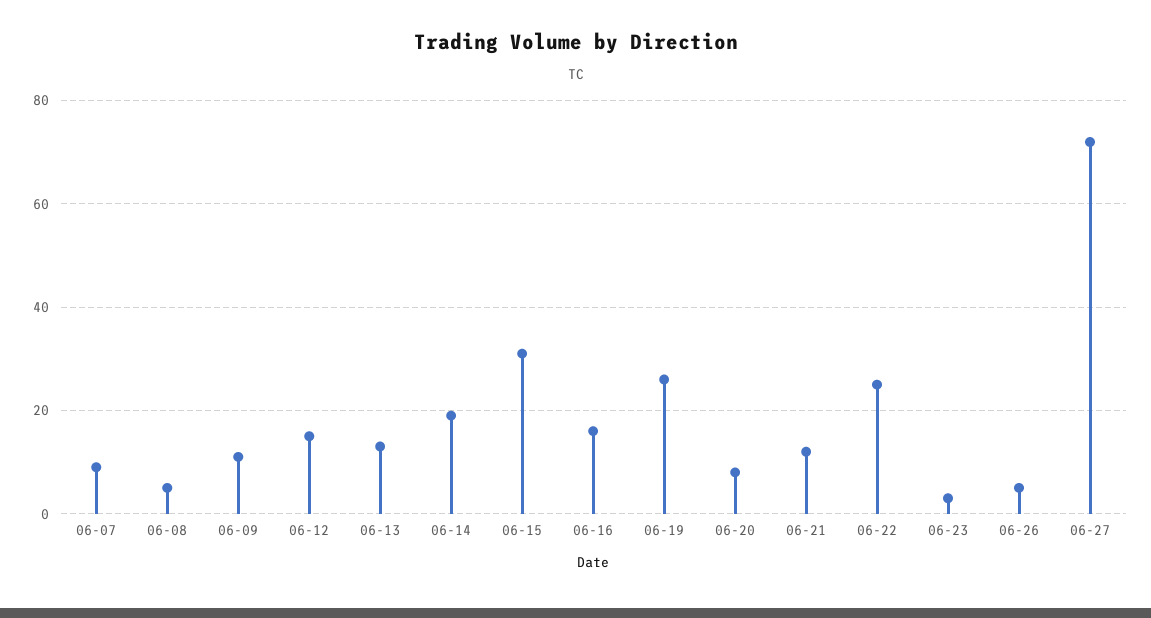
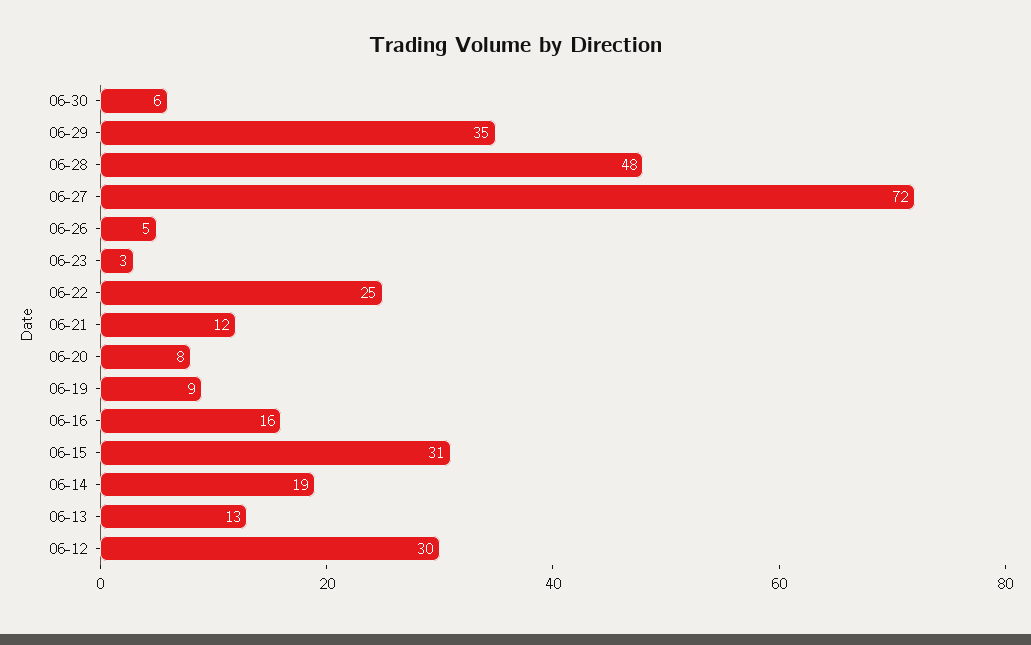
06-07: 10 -> none
06-08: 5 -> none
06-09: 10 -> none
06-12: 15 -> 30
06-19: 25 -> 9
06-30: none -> 6
06-29: none -> 35
06-28: none -> 48

